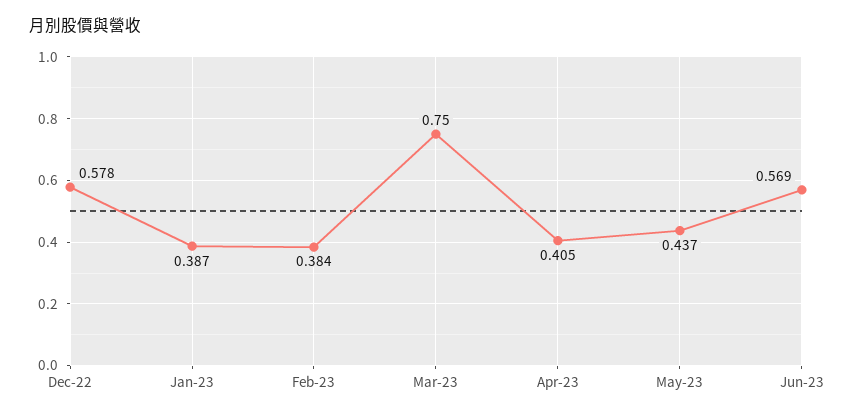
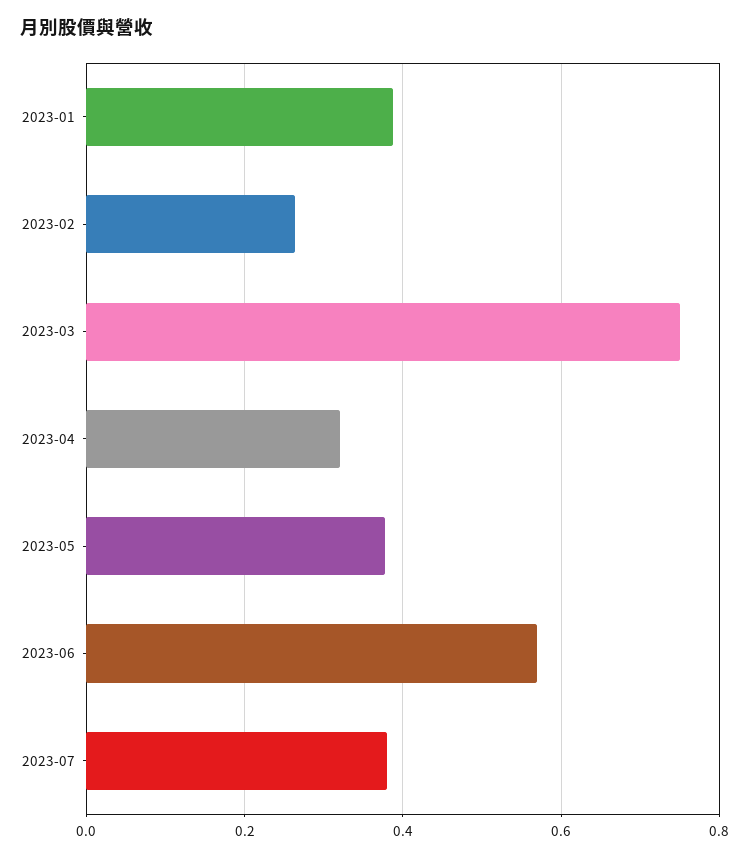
Dec-22: 0.578 -> none
Feb-23: 0.384 -> 0.26
Apr-23: 0.405 -> 0.32
May-23: 0.437 -> 0.38
2023-07: none -> 0.38

